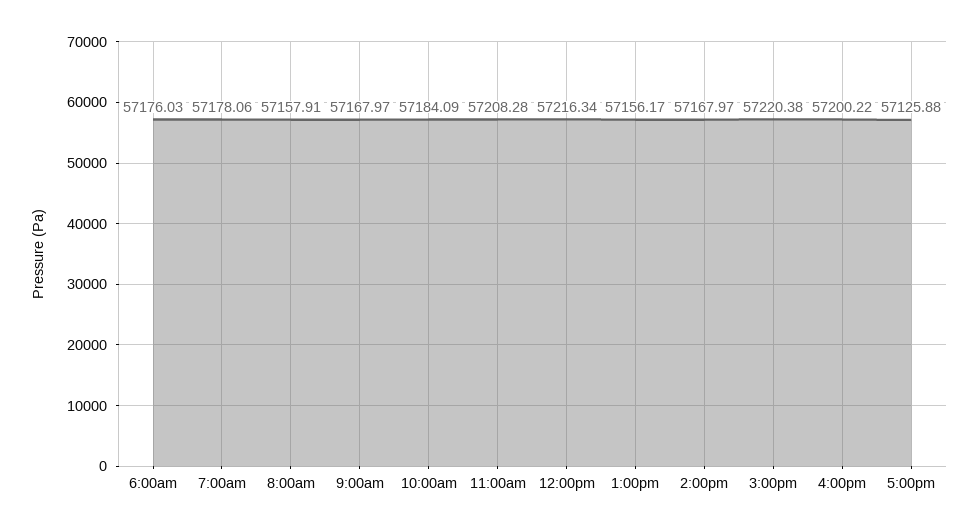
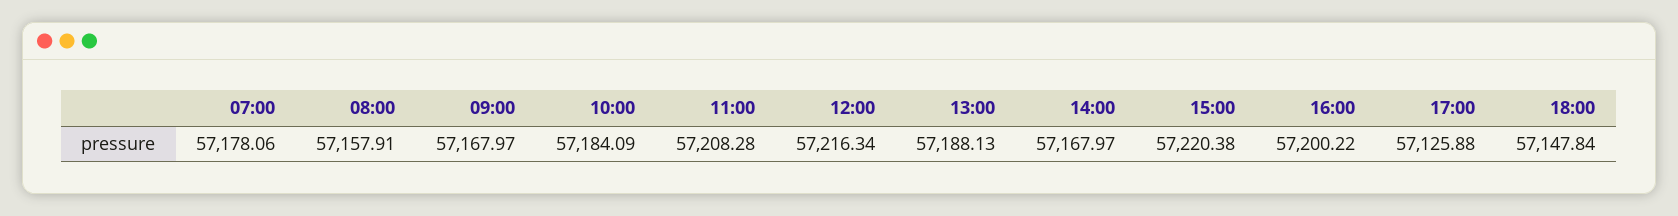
6:00am: 57176.03 -> none
1:00pm: 57156.17 -> 57188.13
18:00: none -> 57147.84

